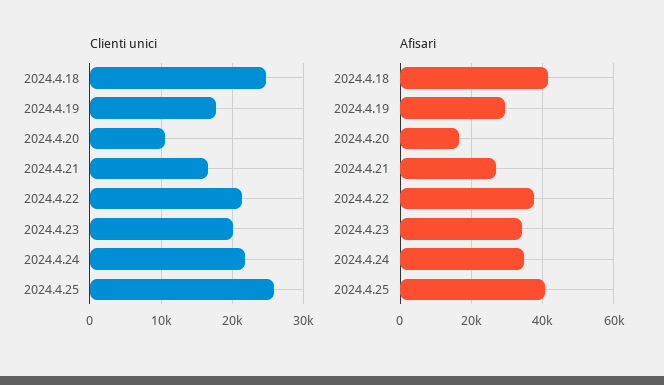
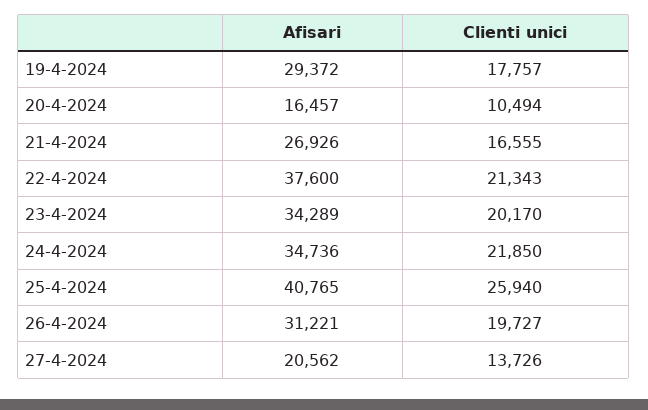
Clienti unici, 2024.4.18: 25000 -> none
Afisari, 2024.4.18: 42000 -> none
Afisari, 26-4-2024: none -> 31221
Clienti unici, 26-4-2024: none -> 19727
Afisari, 27-4-2024: none -> 20562
Clienti unici, 27-4-2024: none -> 13726

